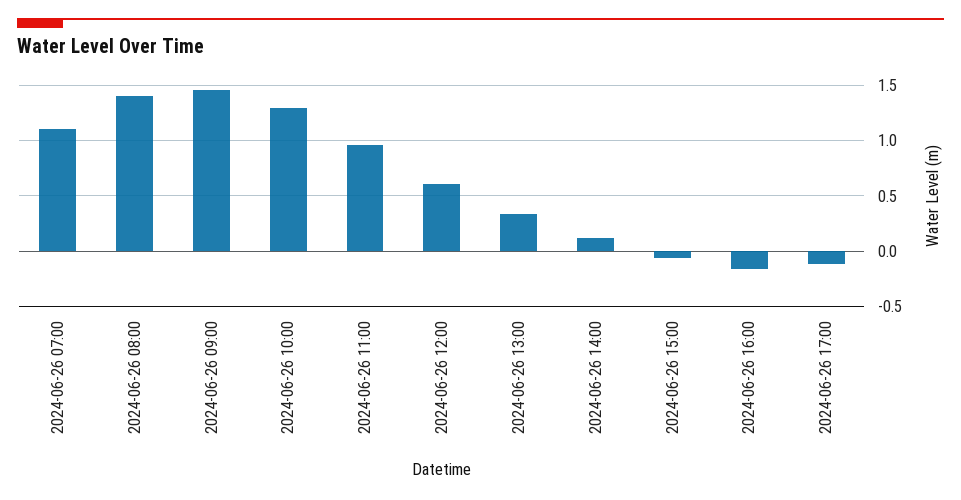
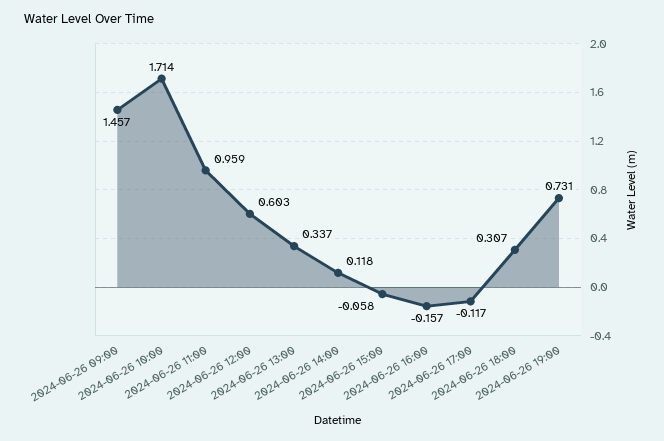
2024-06-26 07:00: 1.1 -> none
2024-06-26 08:00: 1.4 -> none
2024-06-26 10:00: 1.3 -> 1.714
2024-06-26 18:00: none -> 0.307
2024-06-26 19:00: none -> 0.731

